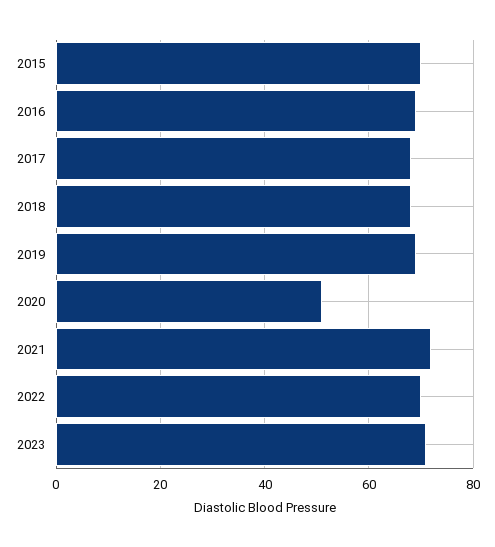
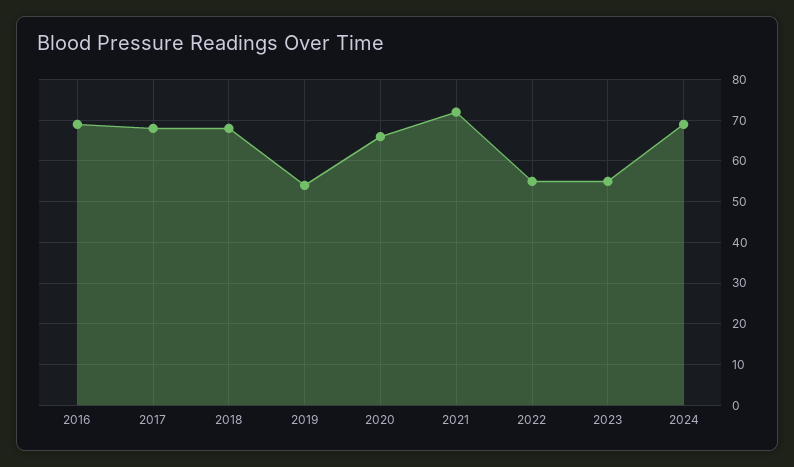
2015: 70 -> none
2019: 70 -> 55
2020: 50 -> 65
2022: 70 -> 55
2023: 70 -> 55
2024: none -> 70

